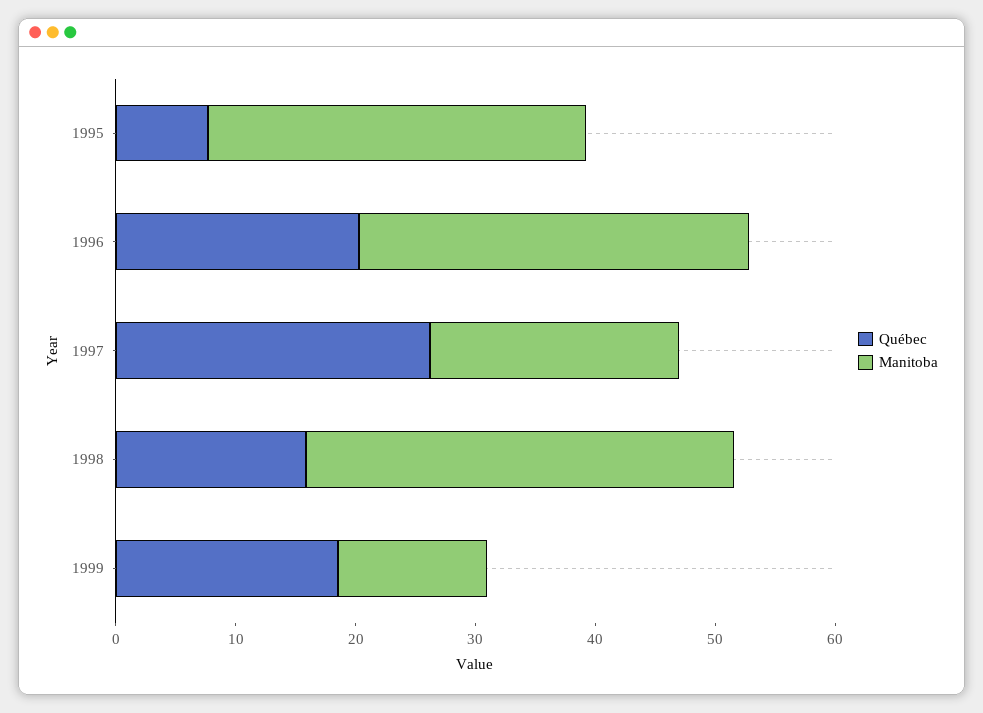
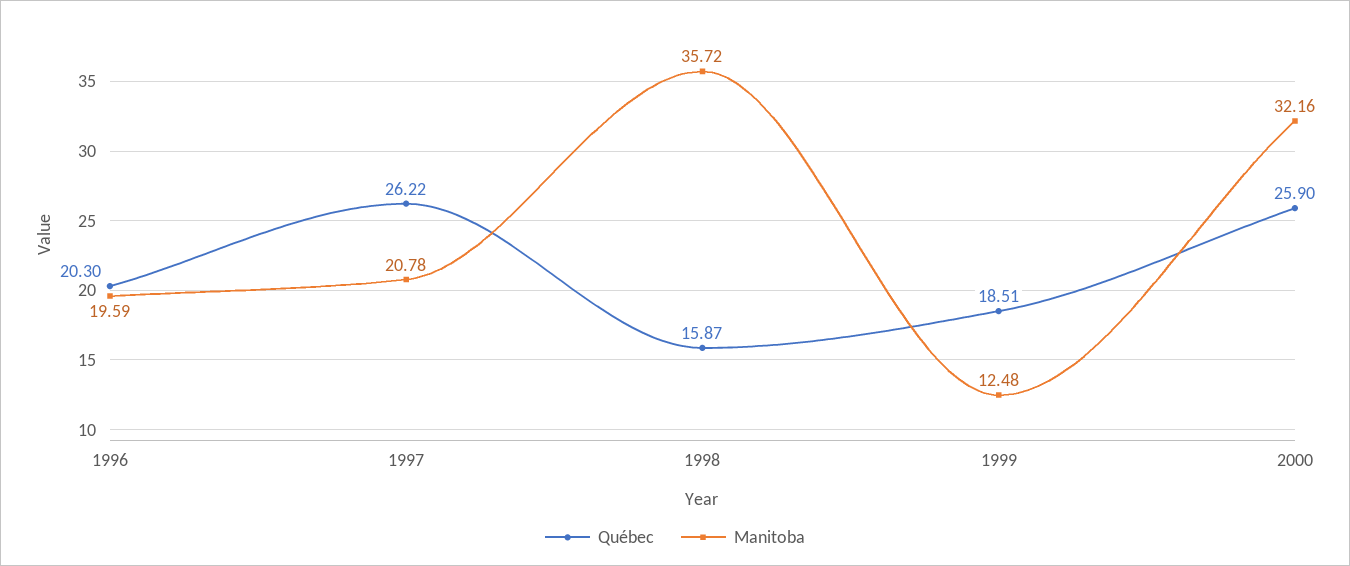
Québec, 1995: 8 -> none
Manitoba, 1995: 32 -> none
Manitoba, 1996: 32 -> 19.59
Québec, 2000: none -> 25.9
Manitoba, 2000: none -> 32.16

